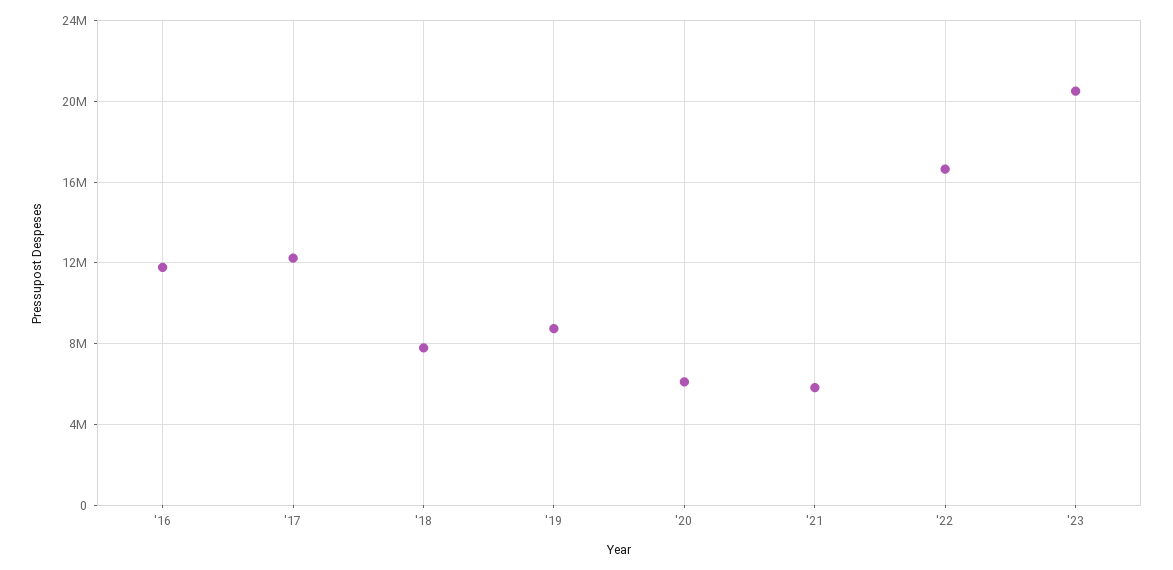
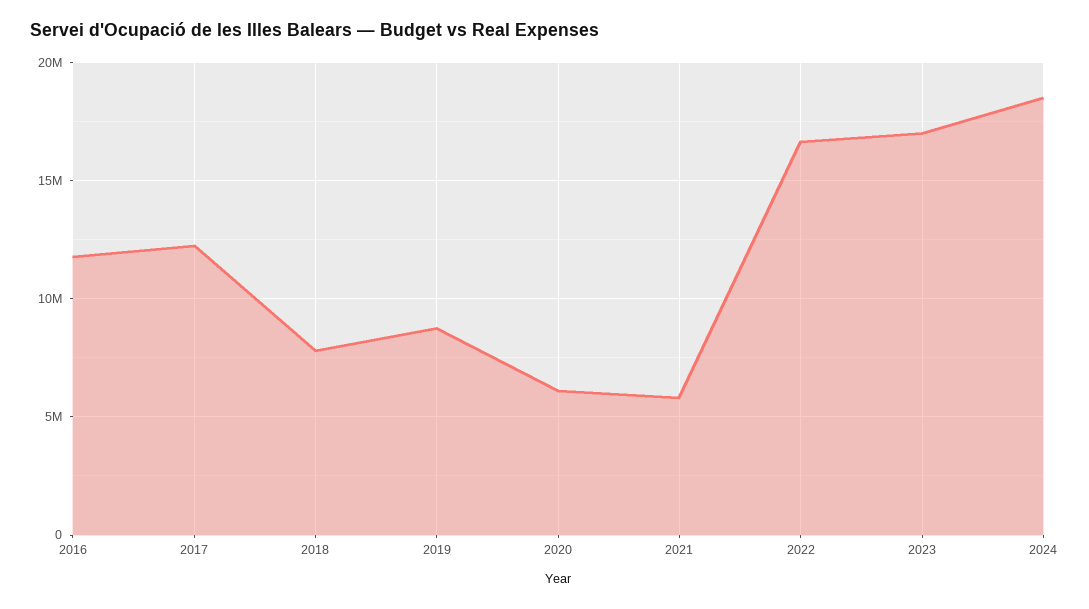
'23: 20500000 -> 17000000
2024: none -> 18500000

